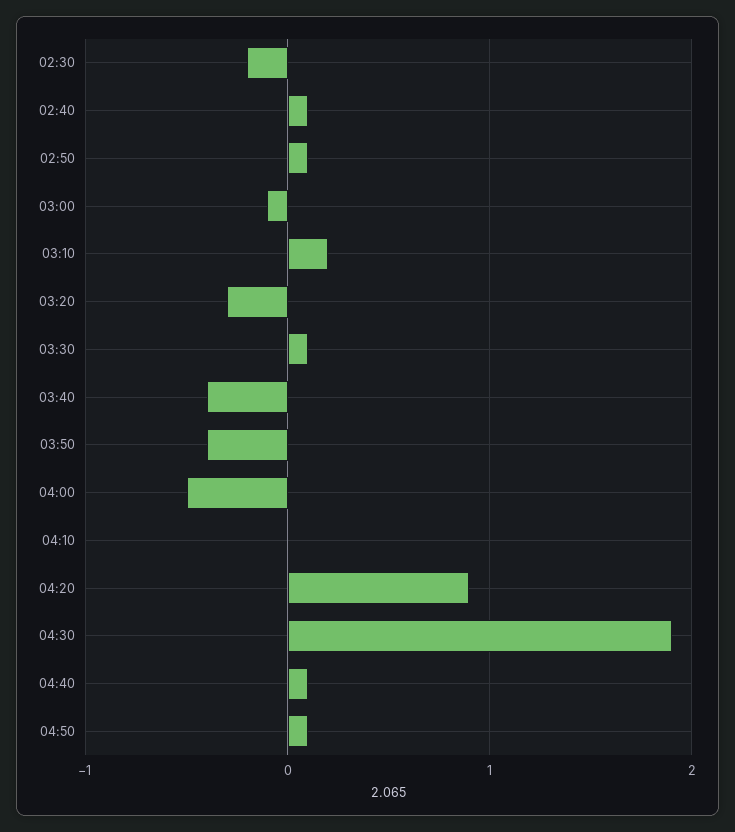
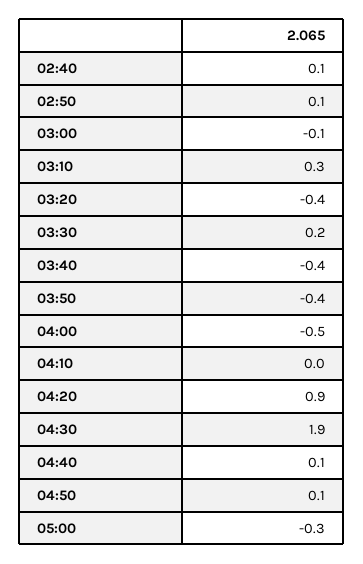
02:30: -0.2 -> none
03:10: 0.2 -> 0.3
03:20: -0.3 -> -0.4
03:30: 0.1 -> 0.2
05:00: none -> -0.3

